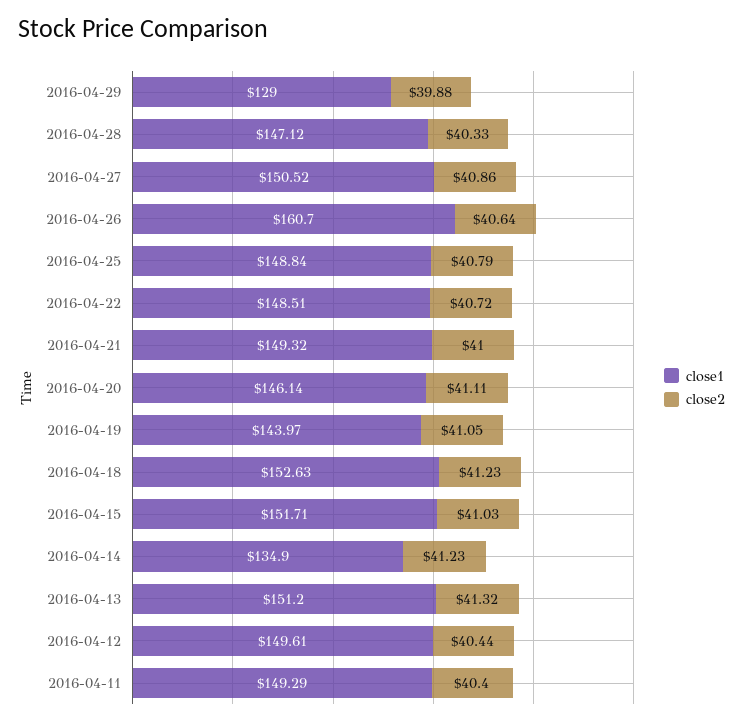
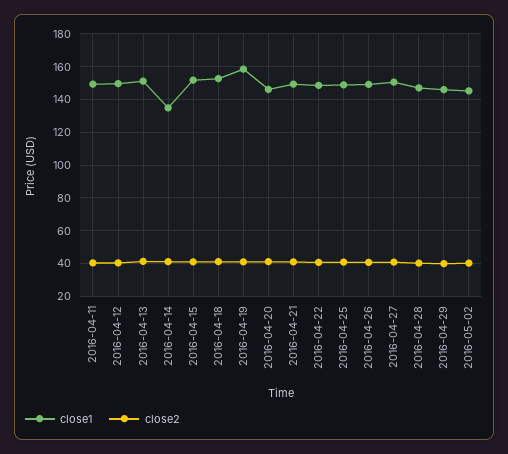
close1, 2016-04-29: 129 -> 145
close1, 2016-04-26: 160.7 -> 150
close1, 2016-04-19: 143.97 -> 160
close1, 2016-05-02: none -> 145
close2, 2016-05-02: none -> 40

